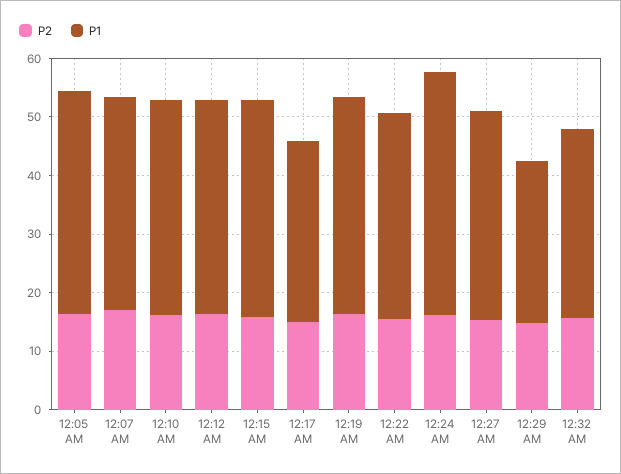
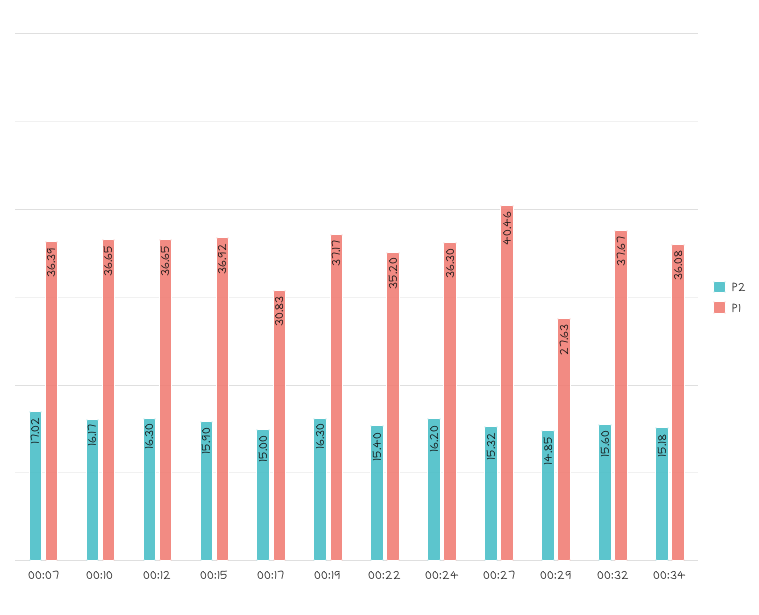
P2, 12:05 AM: 16 -> none
P1, 12:05 AM: 38 -> none
P1, 12:24 AM: 42 -> 36.3
P1, 12:27 AM: 36 -> 40.46
P1, 12:32 AM: 32 -> 37.67
P2, 00:34: none -> 15.18
P1, 00:34: none -> 36.08

